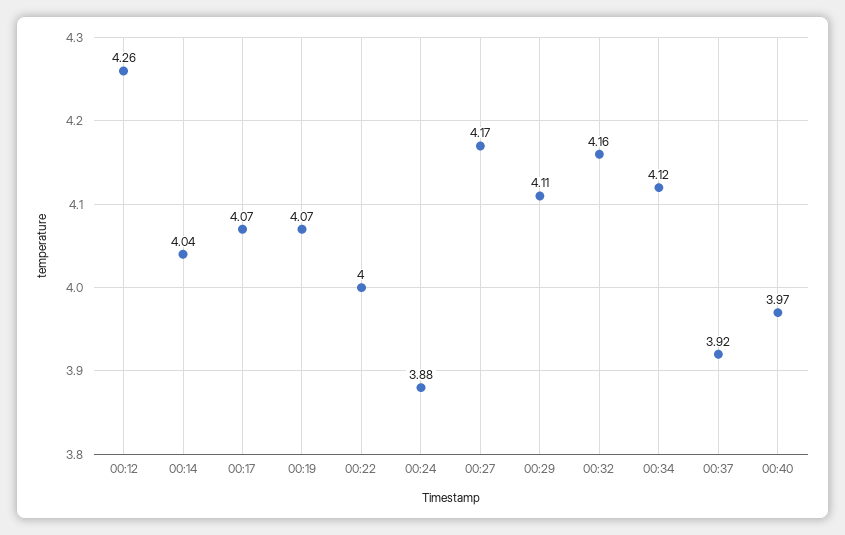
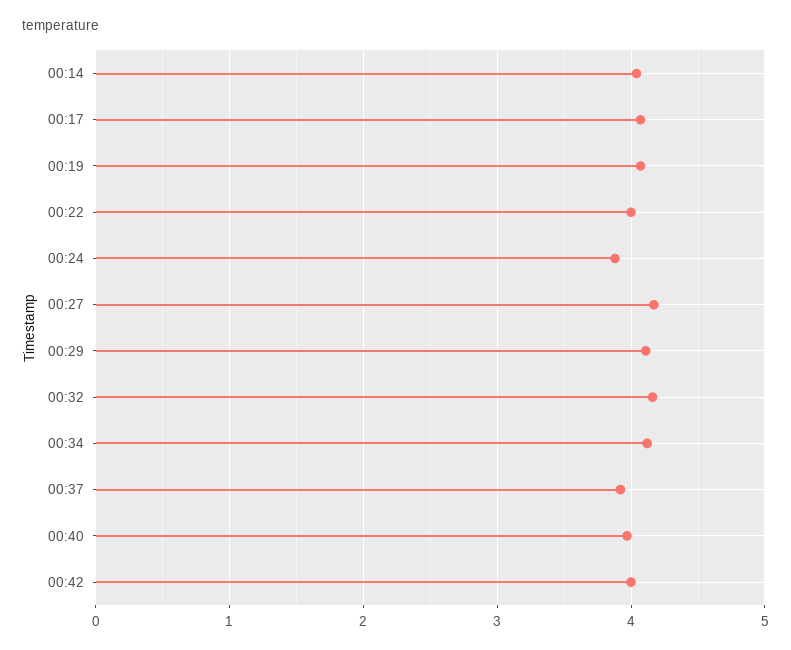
00:12: 4.26 -> none
00:42: none -> 4

